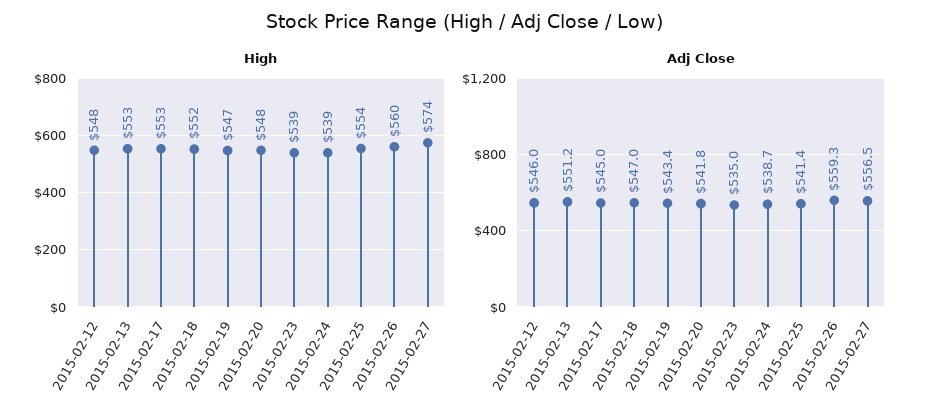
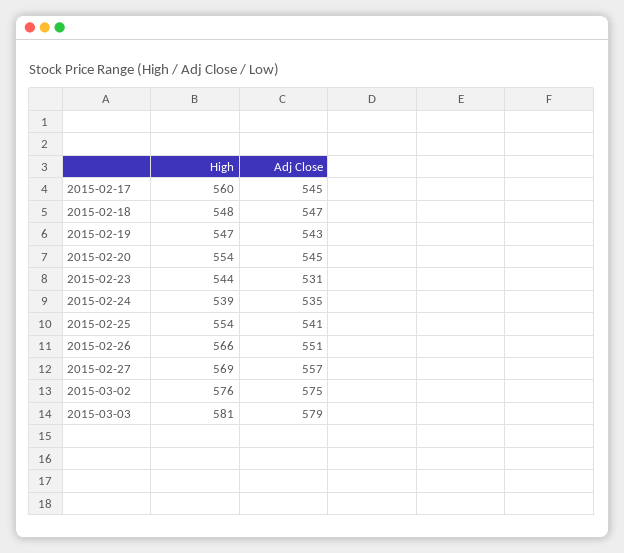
High, 2015-02-12: 548 -> none
High, 2015-02-13: 553 -> none
High, 2015-02-17: 553 -> 560
High, 2015-02-18: 552 -> 548
High, 2015-02-20: 548 -> 554
High, 2015-02-23: 539 -> 544
High, 2015-02-26: 560 -> 566
High, 2015-02-27: 574 -> 569
Adj Close, 2015-02-12: 546 -> none
Adj Close, 2015-02-13: 551.2 -> none
Adj Close, 2015-02-20: 541.8 -> 545
Adj Close, 2015-02-23: 535 -> 531
Adj Close, 2015-02-24: 538.7 -> 535
Adj Close, 2015-02-26: 559.3 -> 551
High, 2015-03-02: none -> 576
Adj Close, 2015-03-02: none -> 575
High, 2015-03-03: none -> 581
Adj Close, 2015-03-03: none -> 579

